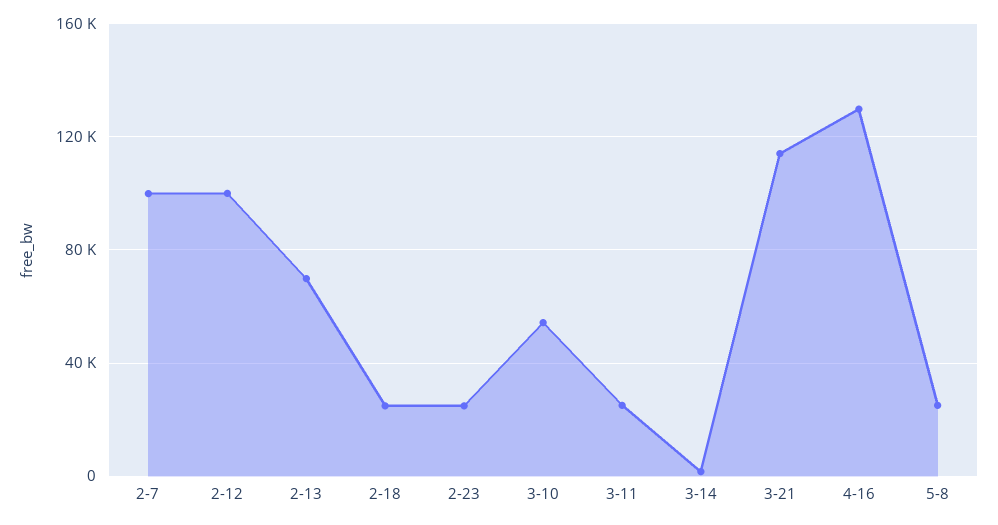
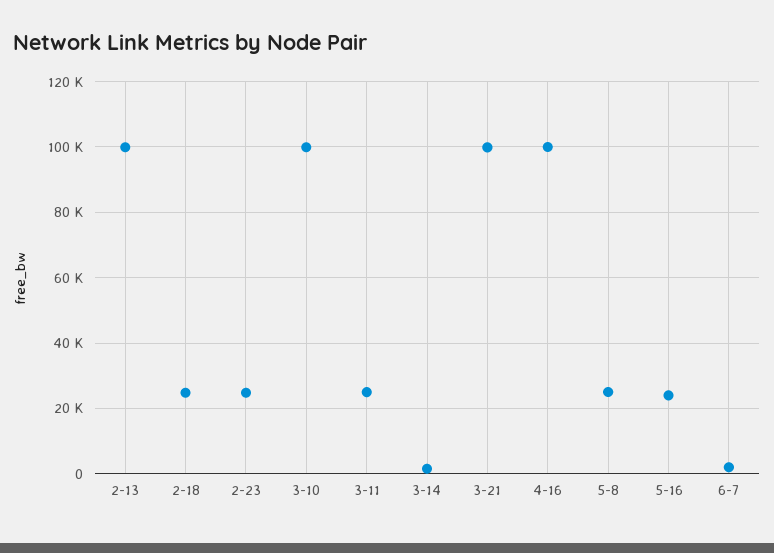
2-7: 100000 -> none
2-12: 100000 -> none
2-13: 70000 -> 100000
3-10: 55000 -> 100000
3-21: 115000 -> 100000
4-16: 130000 -> 100000
5-16: none -> 24000
6-7: none -> 2000

